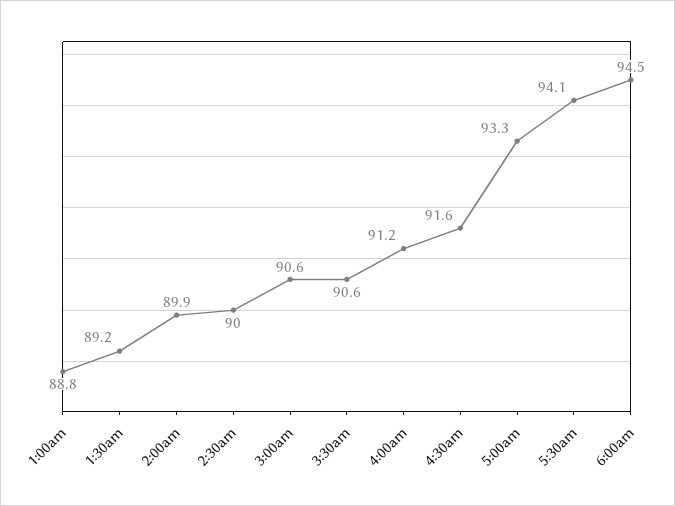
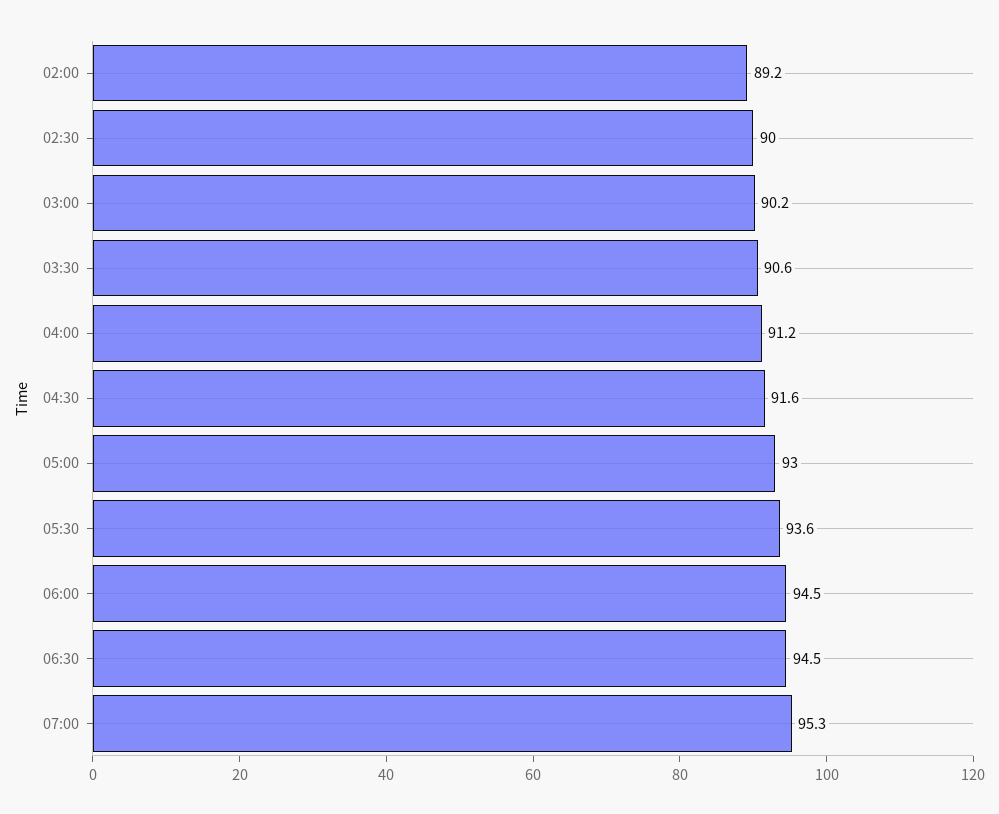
1:00am: 88.8 -> none
1:30am: 89.2 -> none
2:00am: 89.9 -> 89.2
3:00am: 90.6 -> 90.2
5:00am: 93.3 -> 93
5:30am: 94.1 -> 93.6
06:30: none -> 94.5
07:00: none -> 95.3

